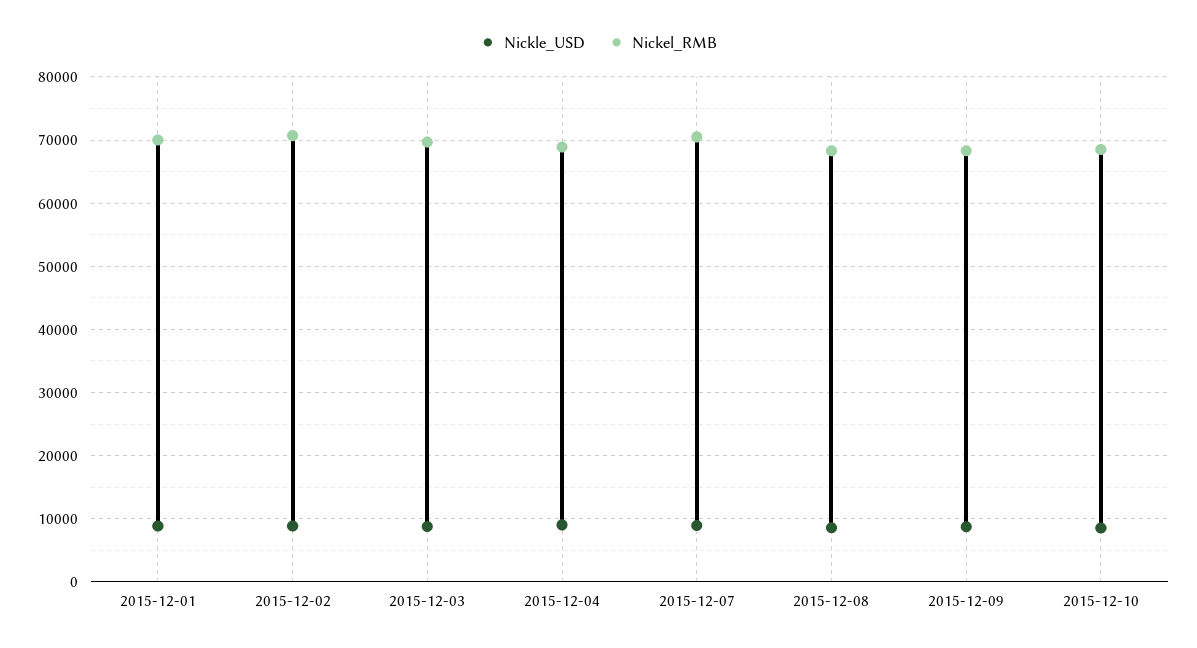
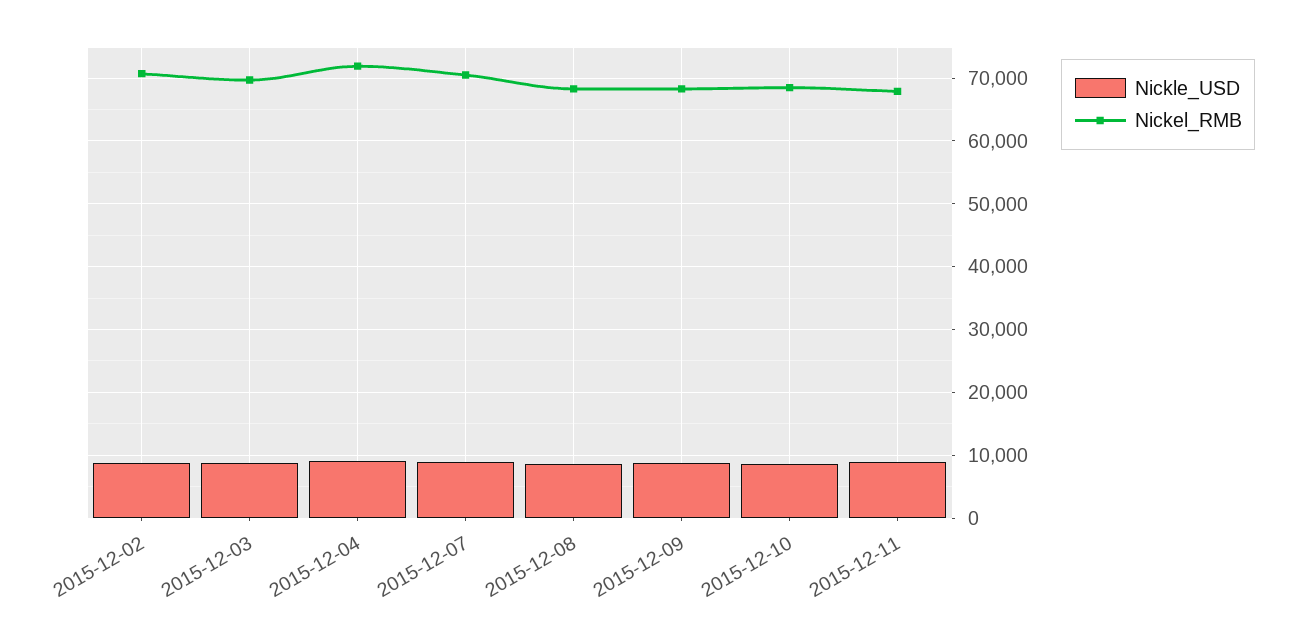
Nickle_USD, 2015-12-01: 9000 -> none
Nickel_RMB, 2015-12-01: 70000 -> none
Nickel_RMB, 2015-12-04: 69000 -> 72000
Nickle_USD, 2015-12-11: none -> 9000
Nickel_RMB, 2015-12-11: none -> 68000

